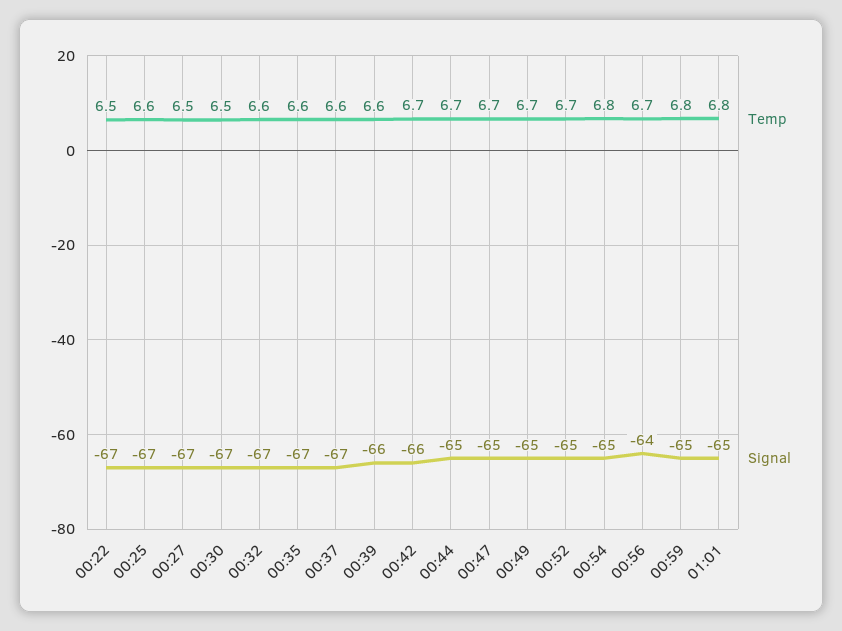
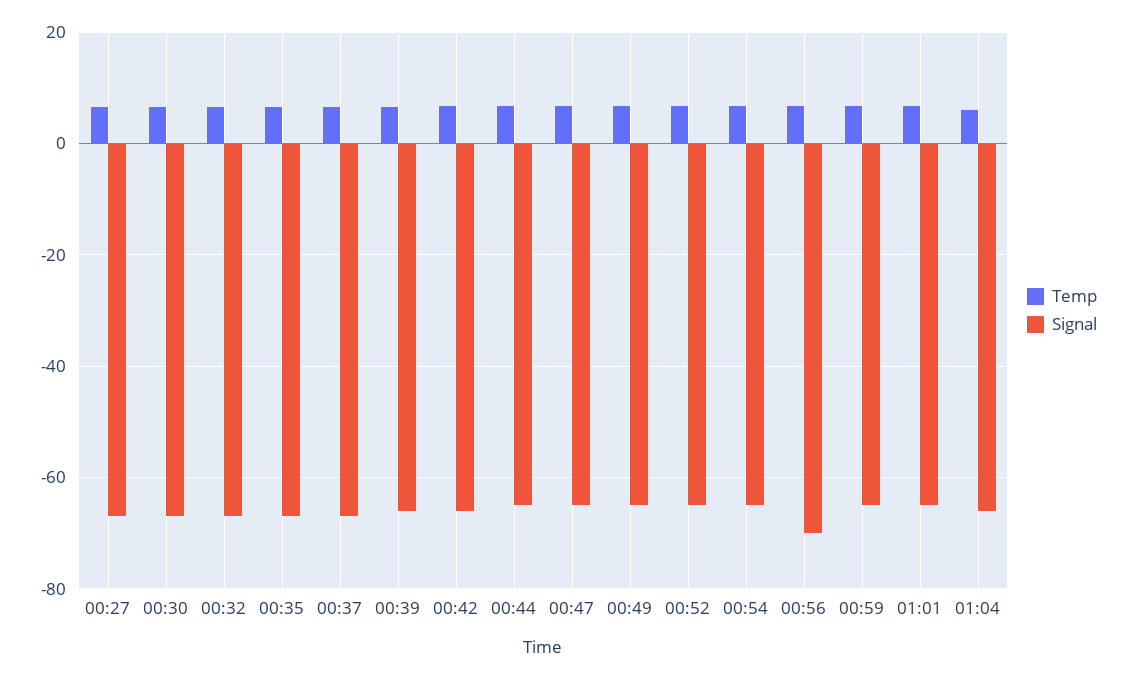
Temp, 00:22: 6.5 -> none
Signal, 00:22: -67 -> none
Temp, 00:25: 6.6 -> none
Signal, 00:25: -67 -> none
Signal, 00:56: -64 -> -70
Temp, 01:04: none -> 6
Signal, 01:04: none -> -66

